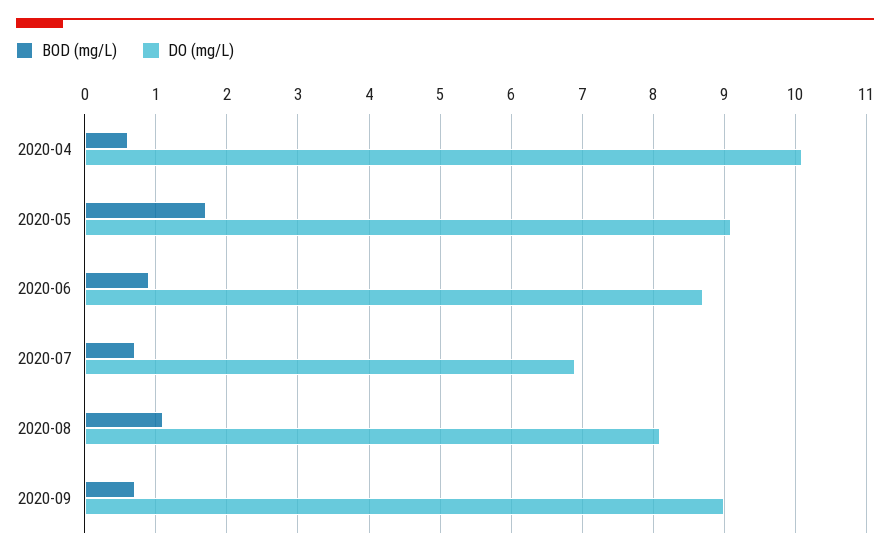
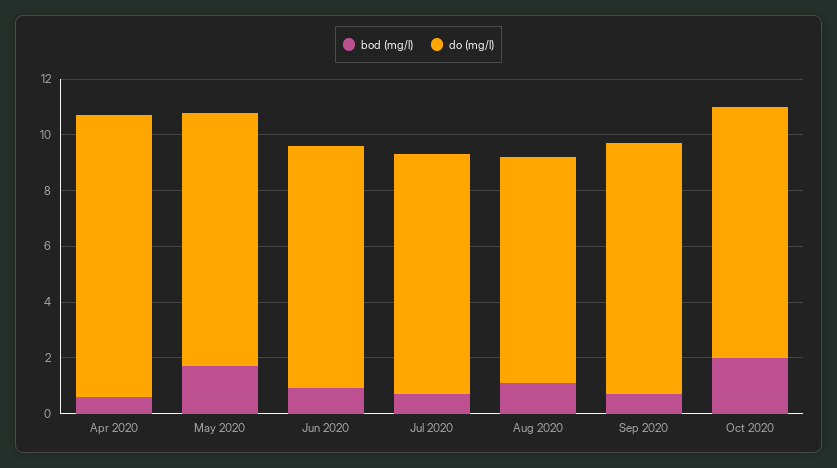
DO (mg/L), 2020-07: 6.9 -> 8.5
BOD (mg/L), Oct 2020: none -> 2
DO (mg/L), Oct 2020: none -> 9

